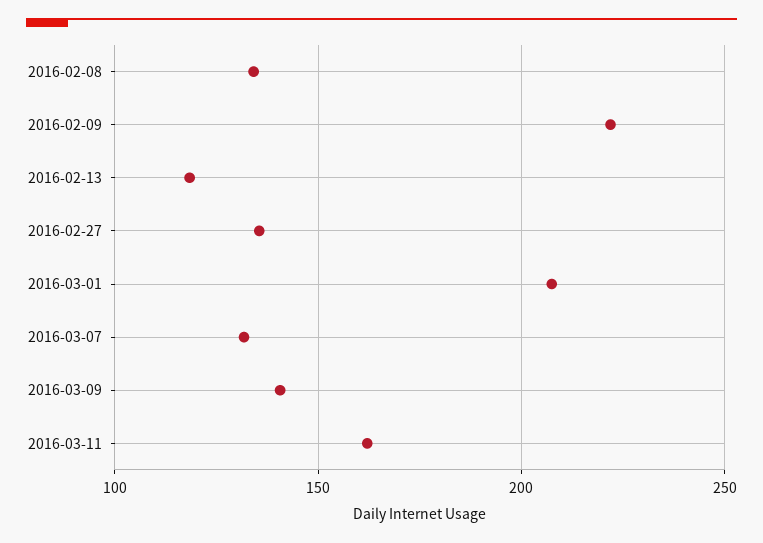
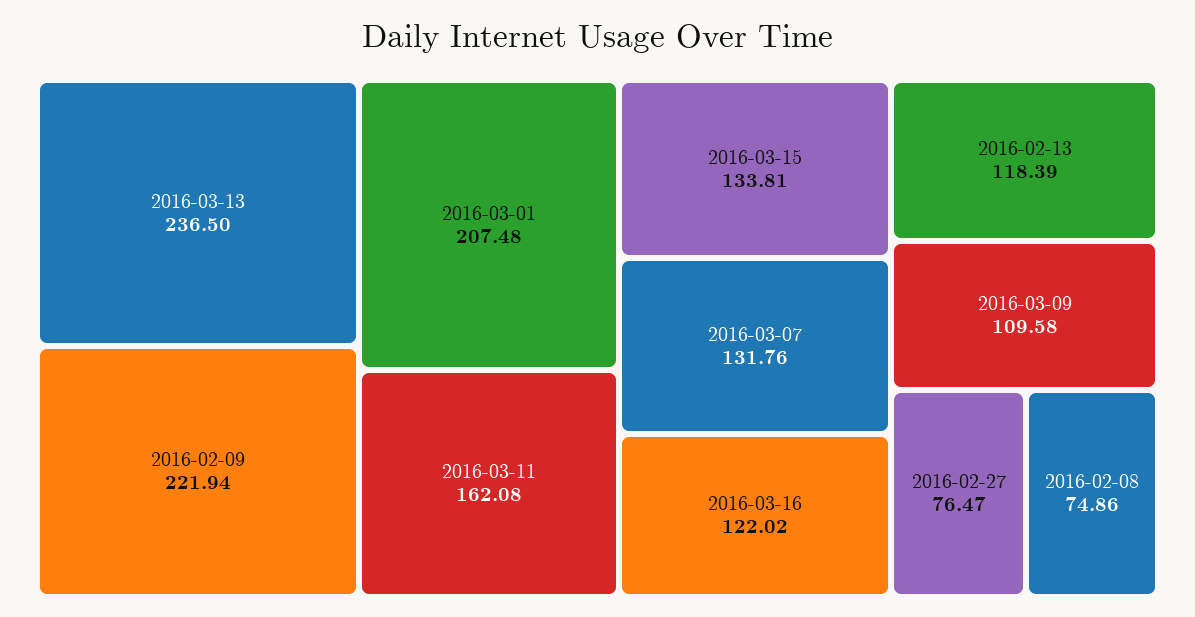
2016-02-08: 135 -> 74.86
2016-02-27: 135 -> 76.47
2016-03-09: 140 -> 109.58
2016-03-13: none -> 236.5
2016-03-15: none -> 133.81
2016-03-16: none -> 122.02

